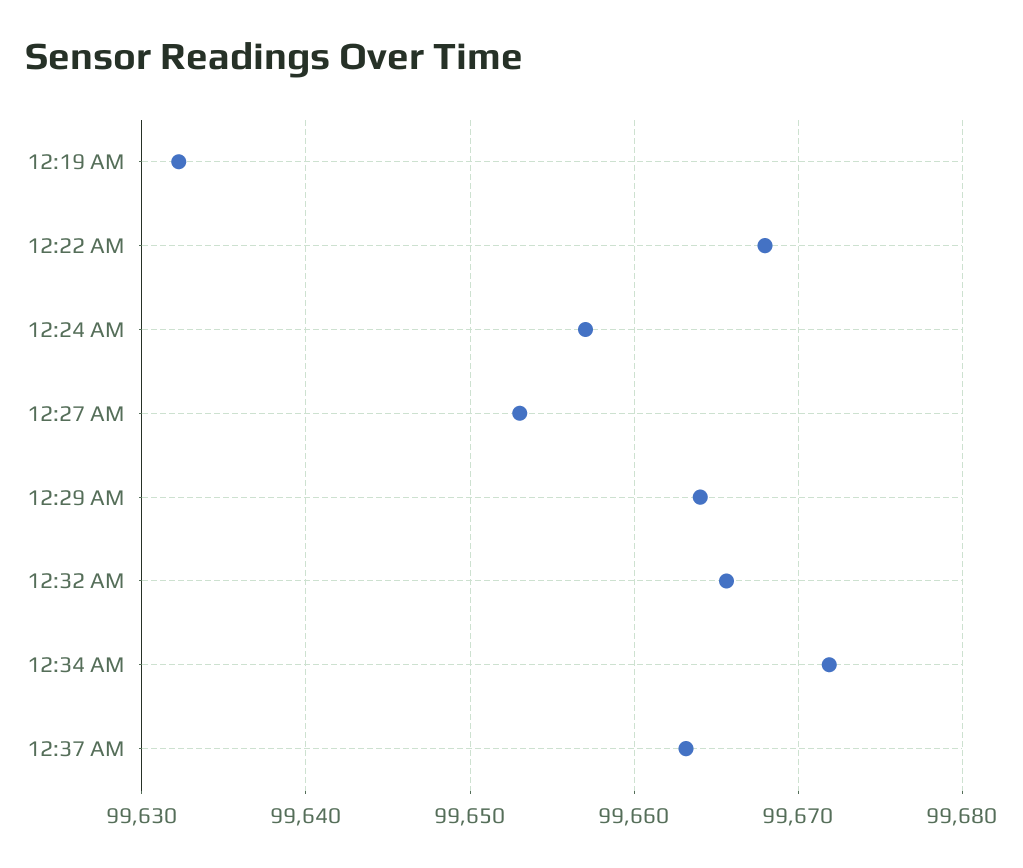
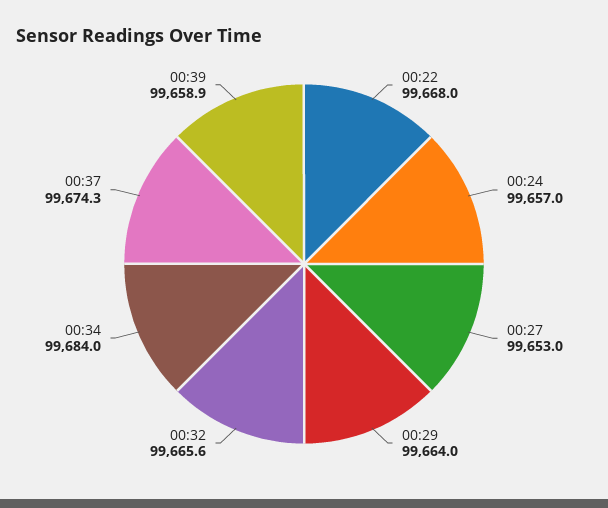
12:19 AM: 99632 -> none
12:34 AM: 99672 -> 99684
12:37 AM: 99663 -> 99674.3
00:39: none -> 99658.9

